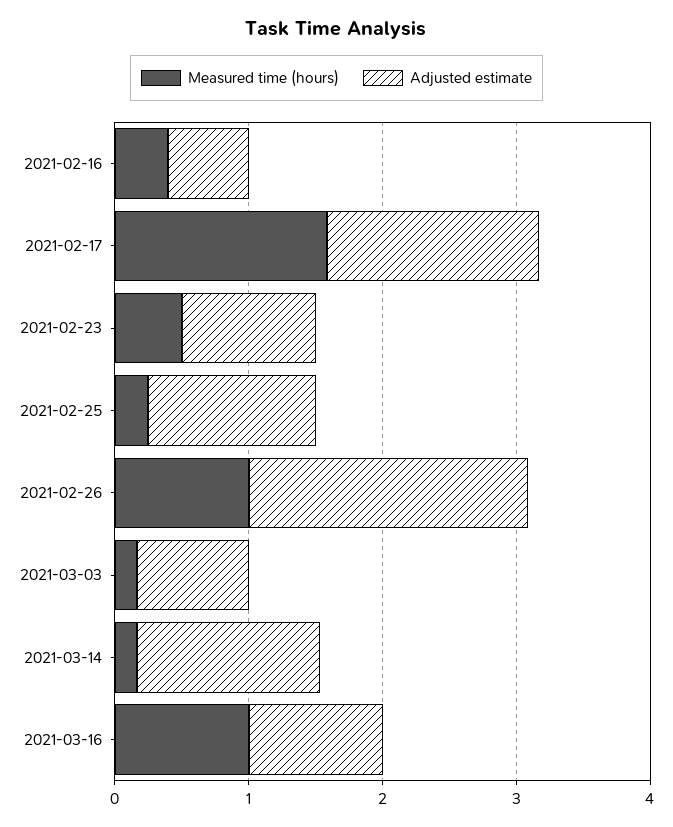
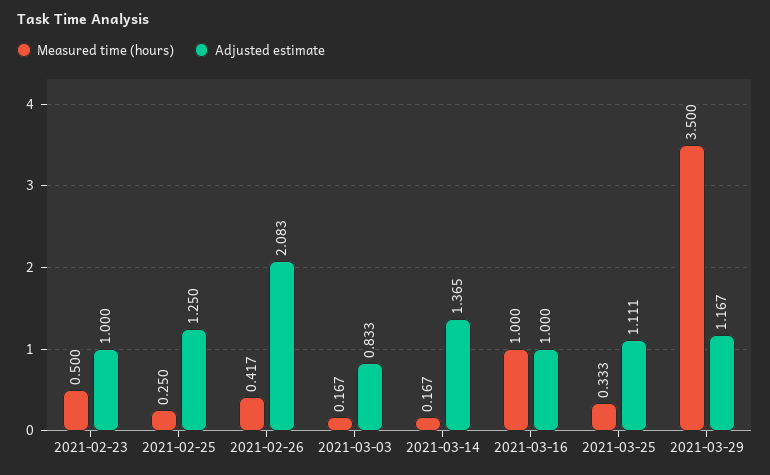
Measured time (hours), 2021-02-16: 0.4 -> none
Adjusted estimate, 2021-02-16: 0.6 -> none
Measured time (hours), 2021-02-17: 1.6 -> none
Adjusted estimate, 2021-02-17: 1.6 -> none
Measured time (hours), 2021-02-26: 1 -> 0.417
Measured time (hours), 2021-03-25: none -> 0.333
Adjusted estimate, 2021-03-25: none -> 1.111
Measured time (hours), 2021-03-29: none -> 3.5
Adjusted estimate, 2021-03-29: none -> 1.167

